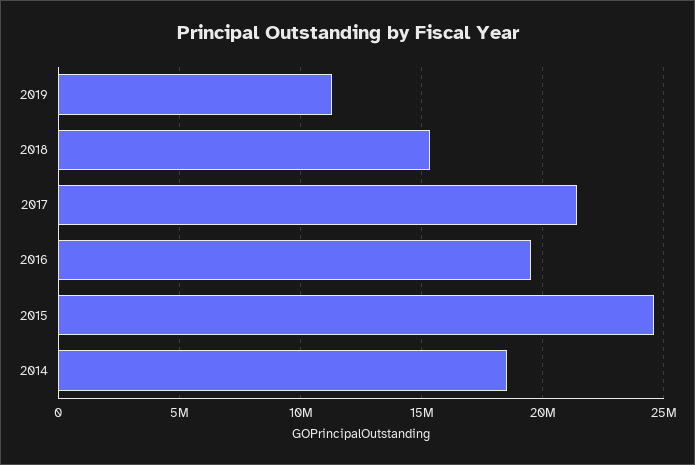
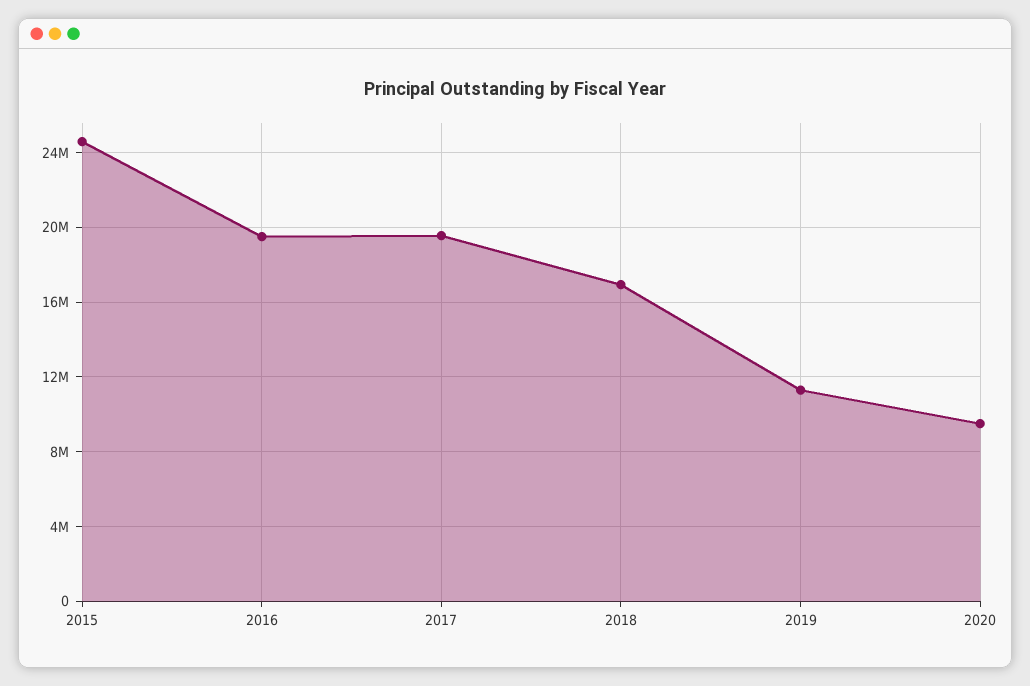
2018: 15500000 -> 17000000
2017: 21500000 -> 19500000
2014: 18500000 -> none
2020: none -> 9500000

